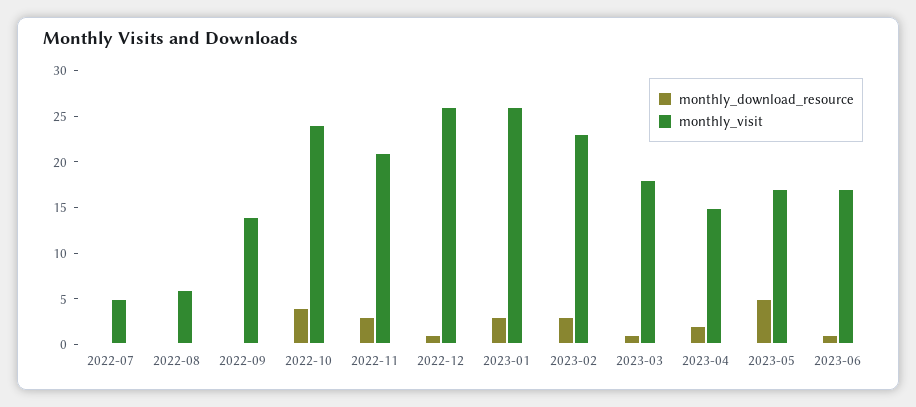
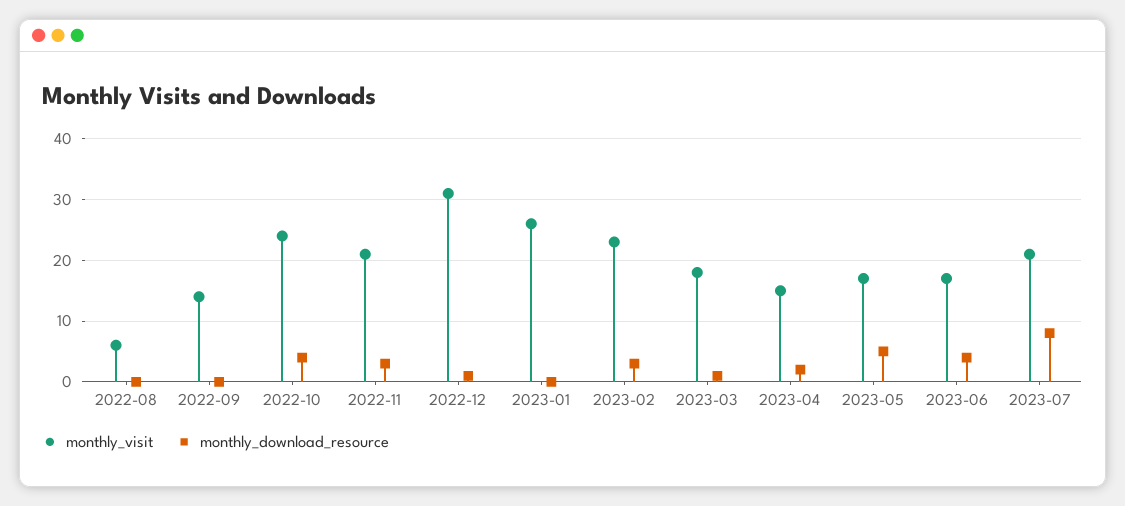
monthly_download_resource, 2022-07: 0 -> none
monthly_visit, 2022-07: 5 -> none
monthly_visit, 2022-12: 26 -> 31
monthly_download_resource, 2023-01: 3 -> 0
monthly_download_resource, 2023-06: 1 -> 4
monthly_visit, 2023-07: none -> 21
monthly_download_resource, 2023-07: none -> 8

